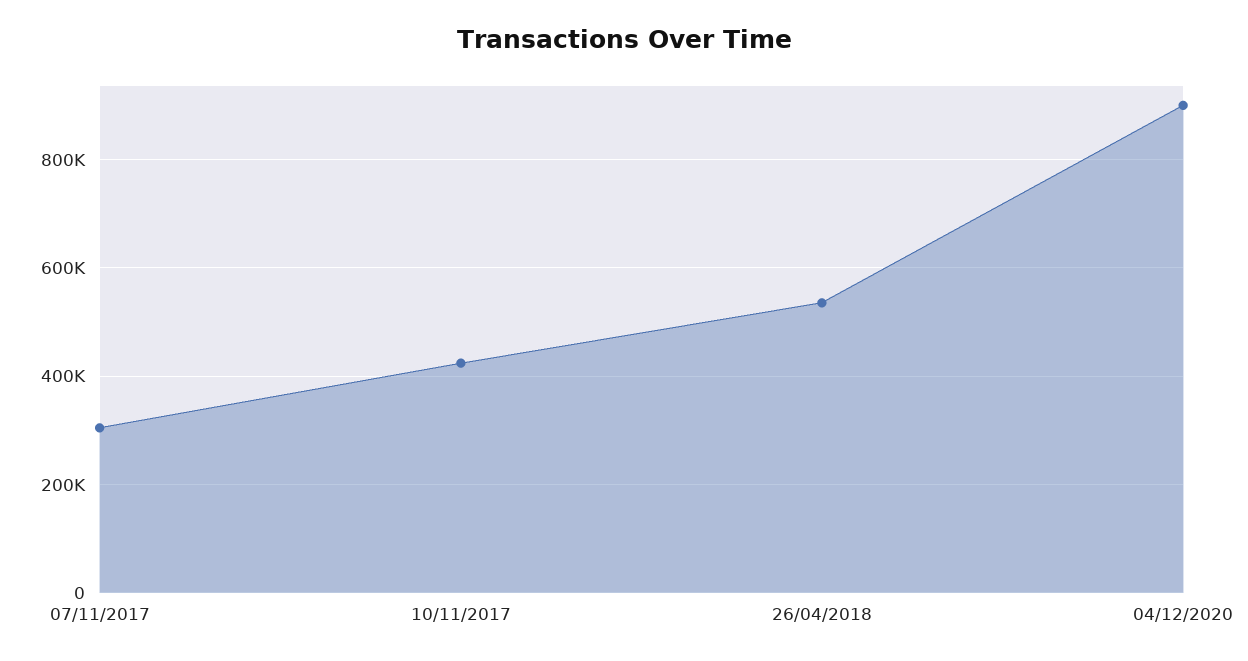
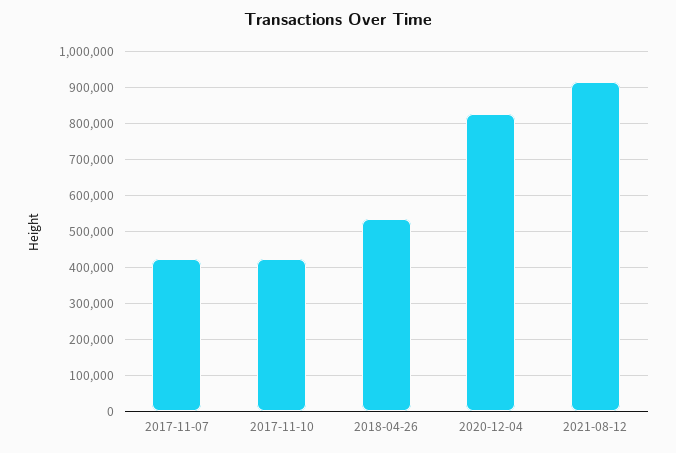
07/11/2017: 300000 -> 420000
04/12/2020: 900000 -> 820000
2021-08-12: none -> 920000

